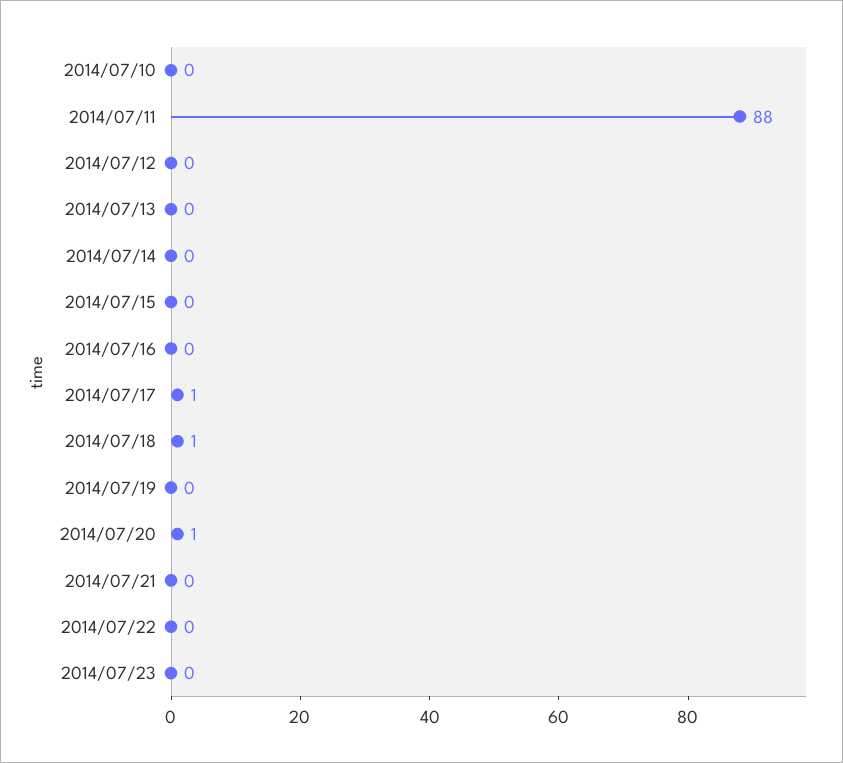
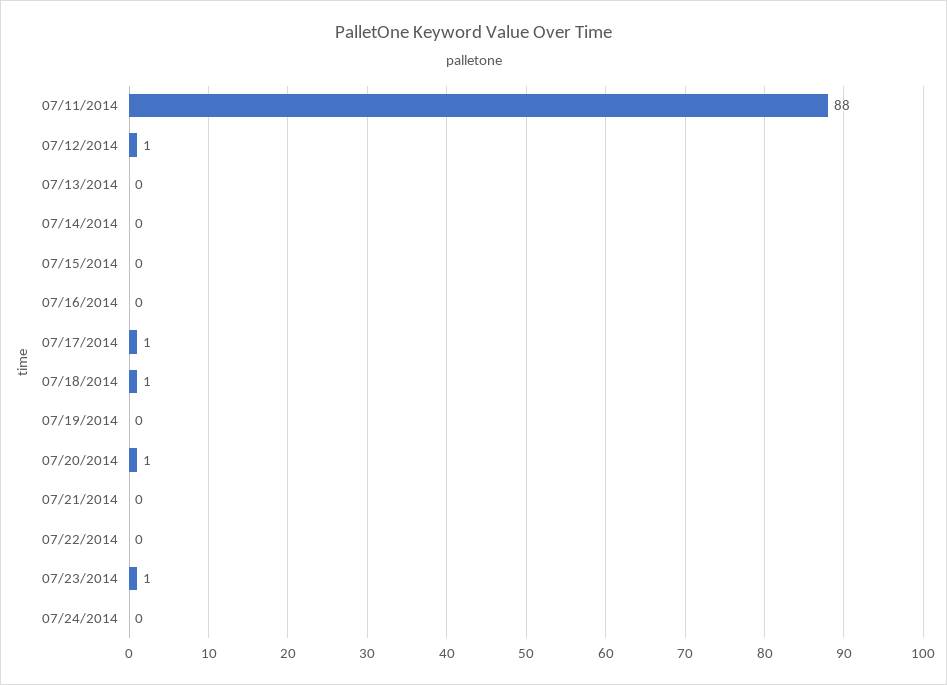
2014/07/10: 0 -> none
2014/07/12: 0 -> 1
2014/07/23: 0 -> 1
07/24/2014: none -> 0

